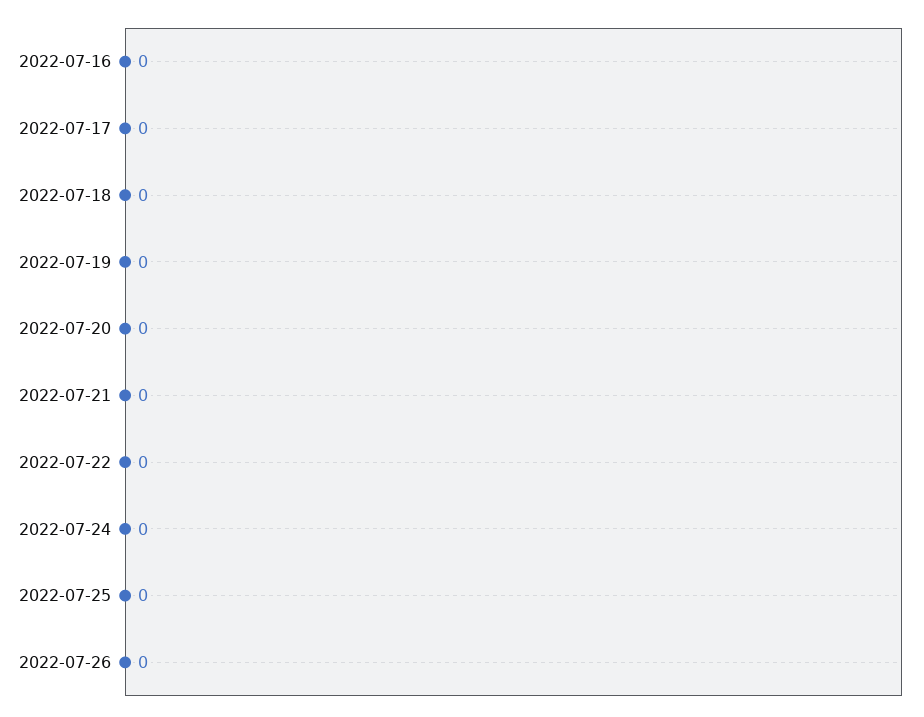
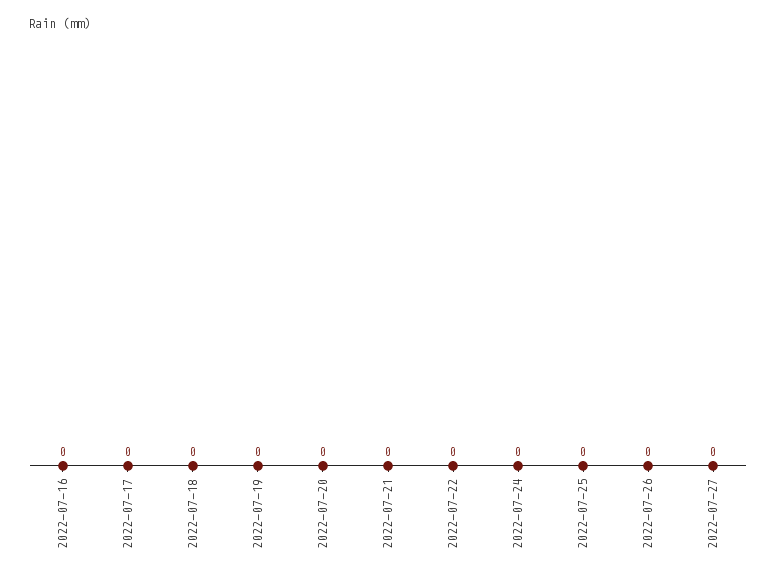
2022-07-27: none -> 0

